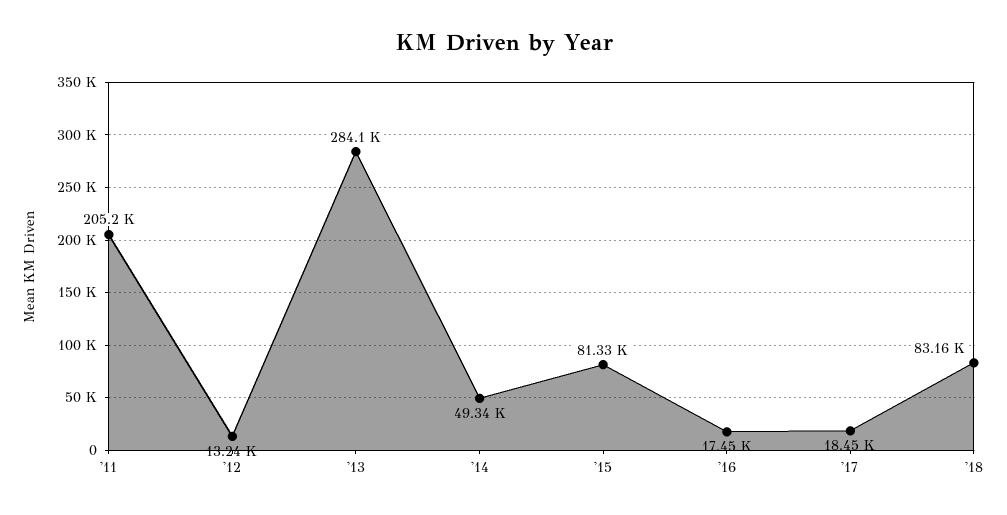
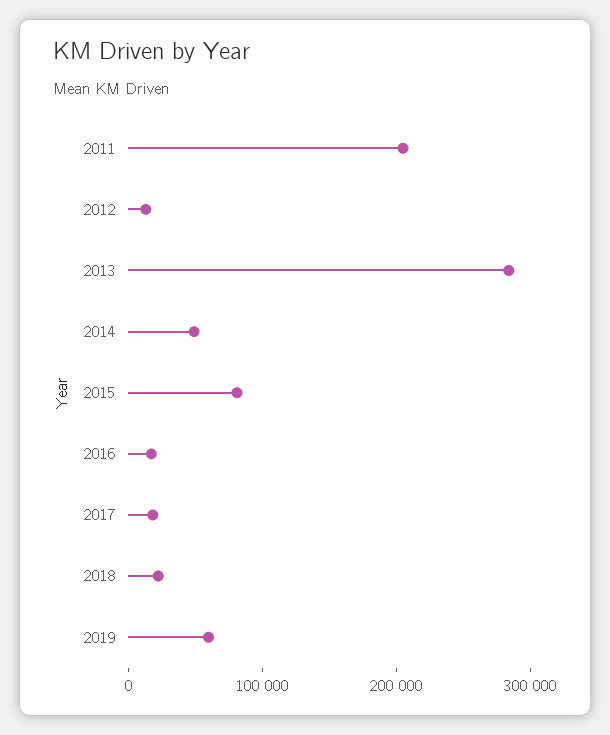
'18: 83160 -> 20000
2019: none -> 60000

